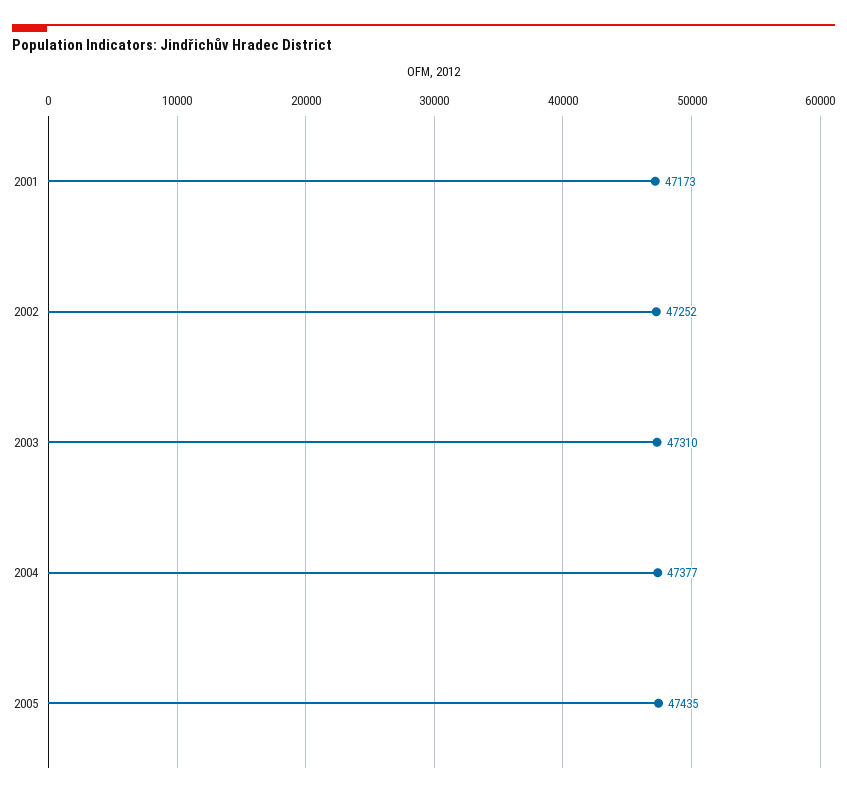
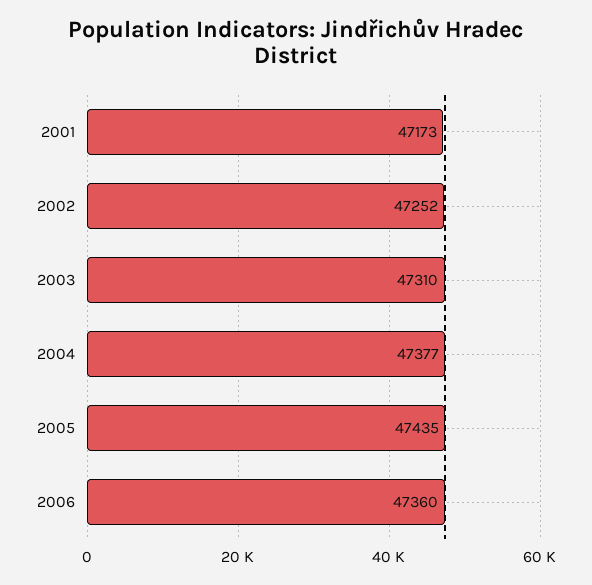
2006: none -> 47360

